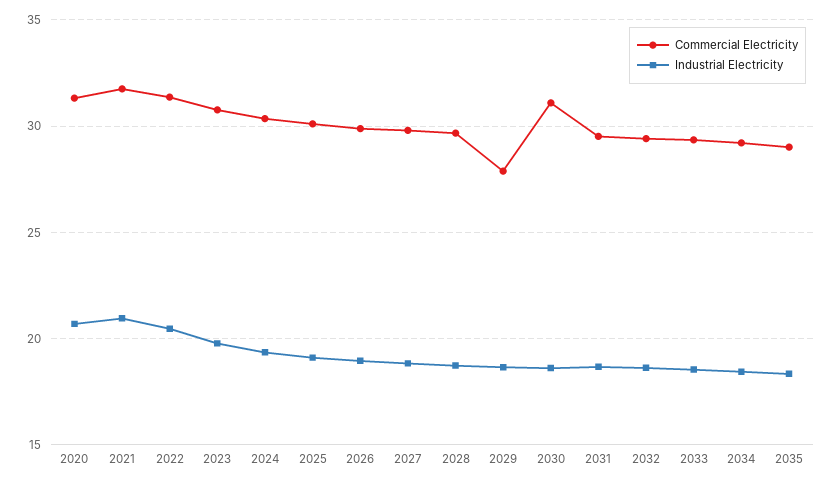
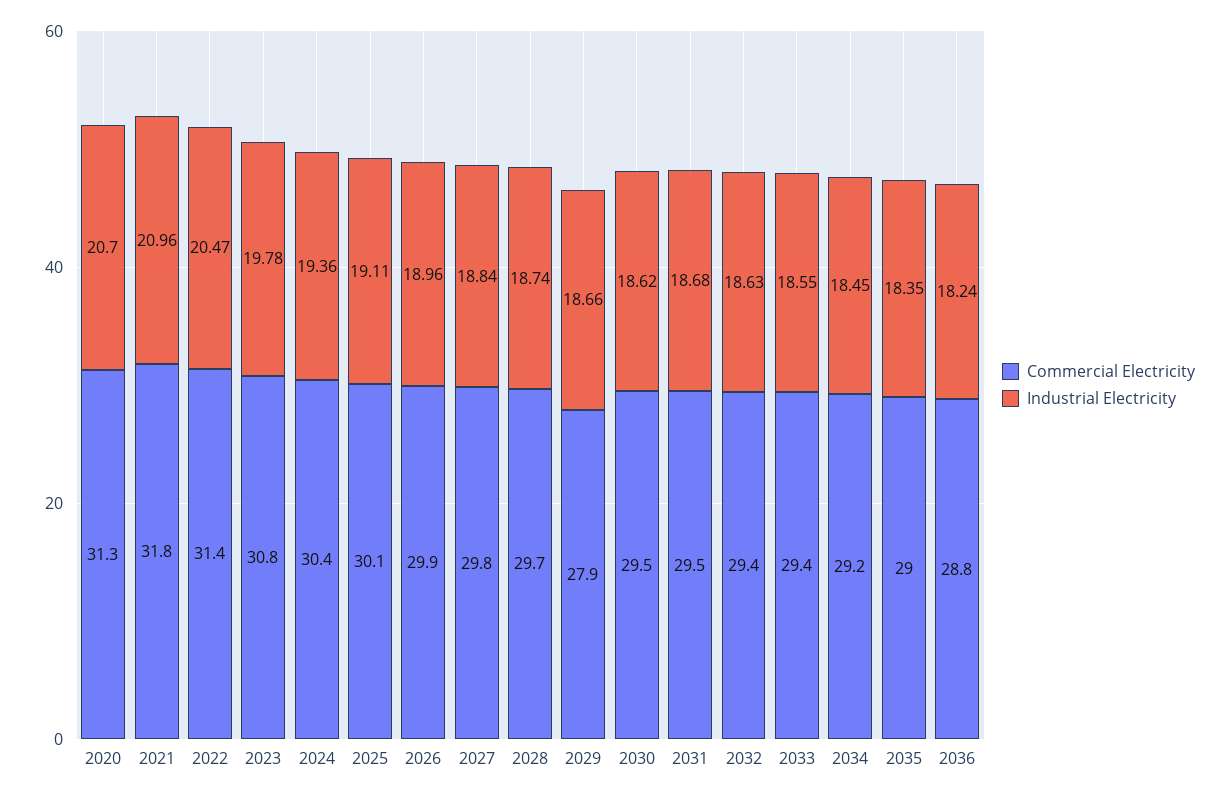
Commercial Electricity, 2030: 31 -> 29.5
Commercial Electricity, 2036: none -> 28.8
Industrial Electricity, 2036: none -> 18.24

